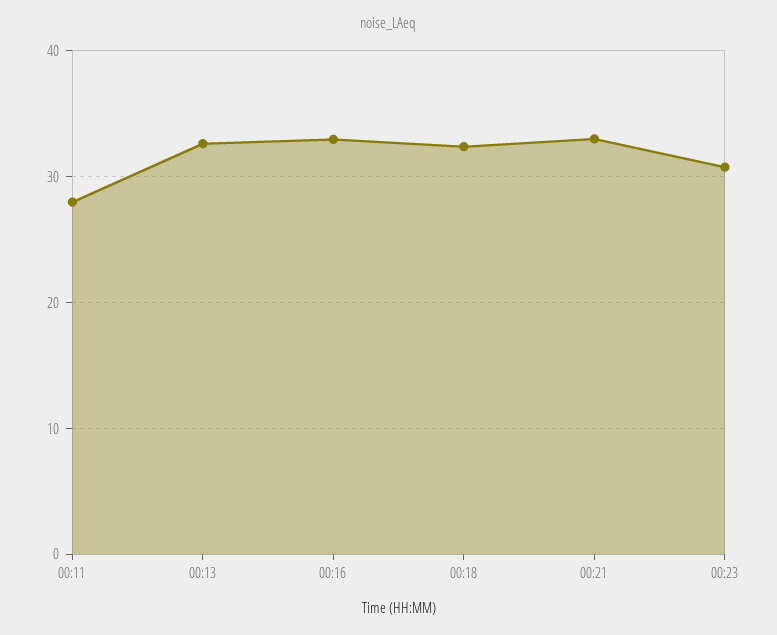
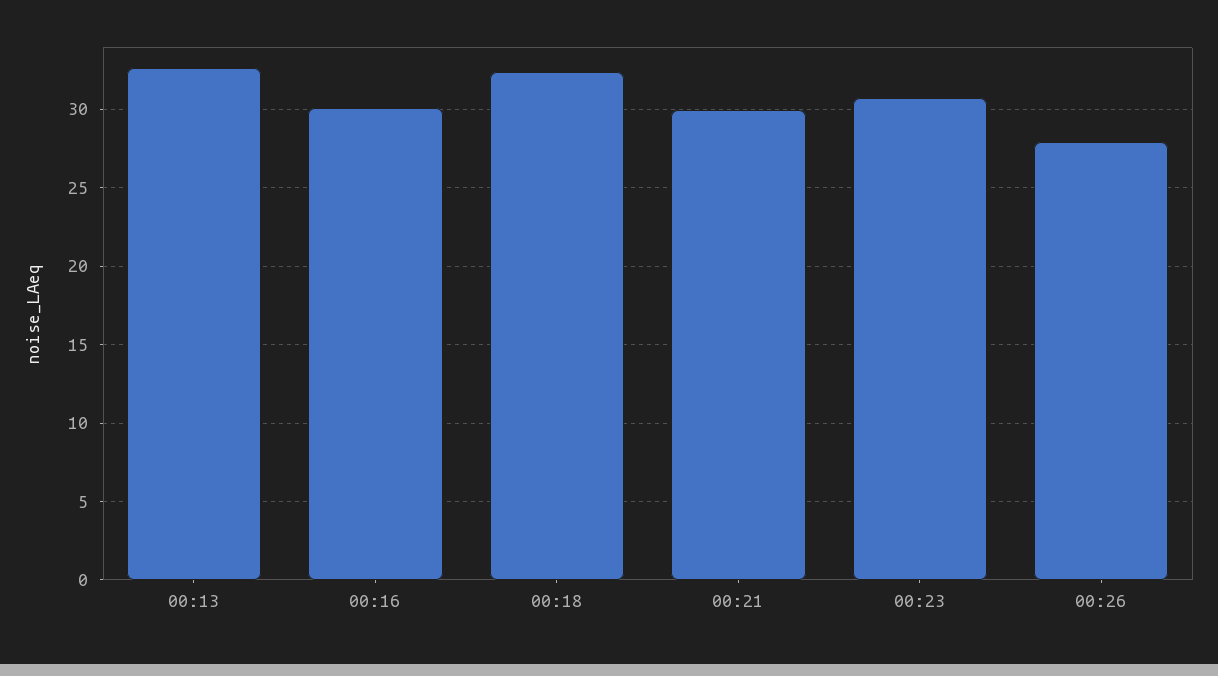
00:11: 28 -> none
00:16: 33 -> 30
00:21: 33 -> 30
00:26: none -> 28

